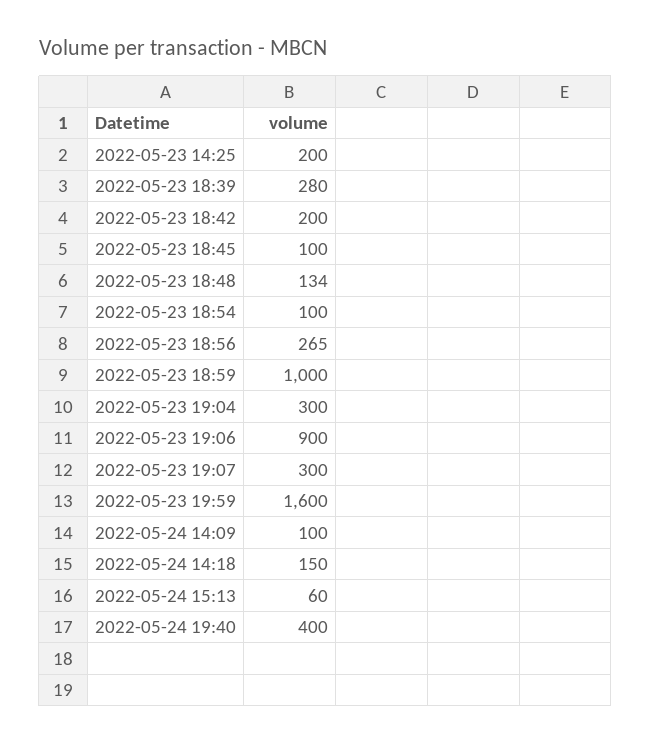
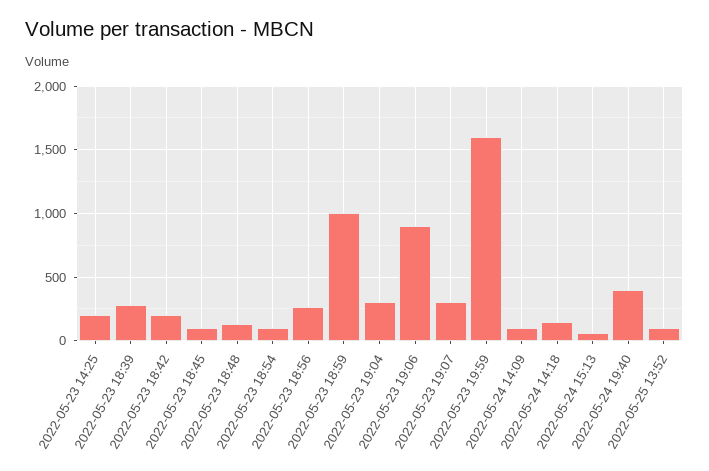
2022-05-25 13:52: none -> 100

